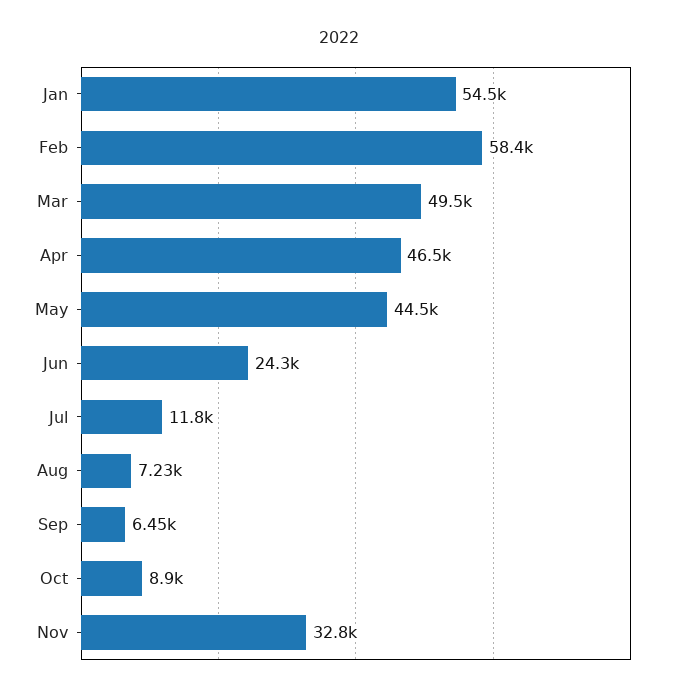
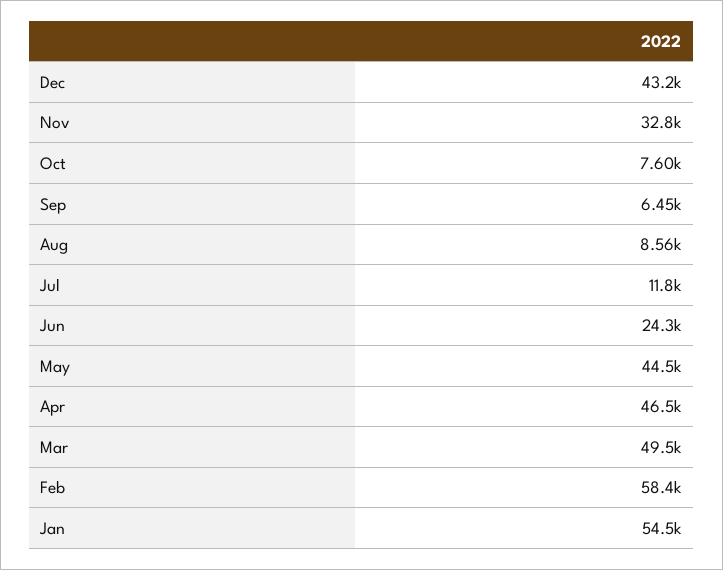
Aug: 7230 -> 8560
Oct: 8900 -> 7600
Dec: none -> 43200

